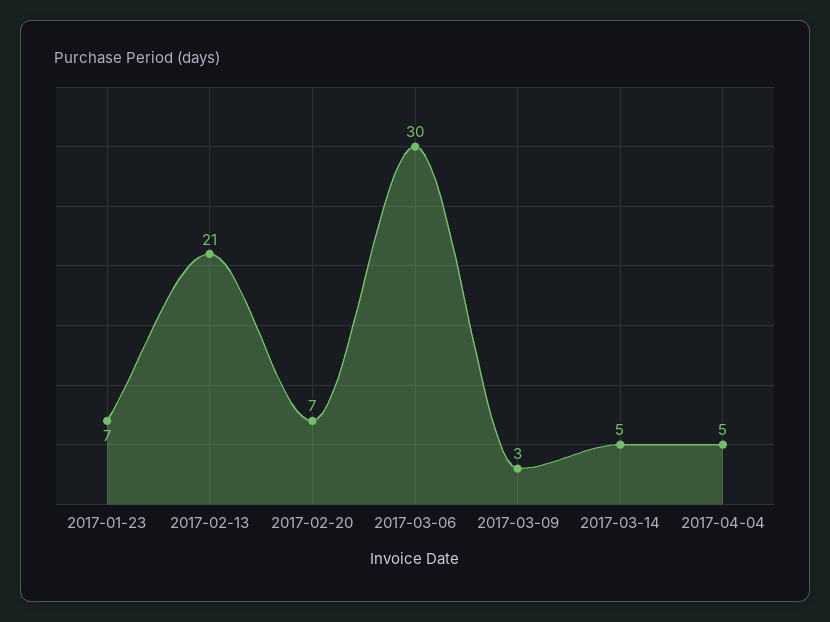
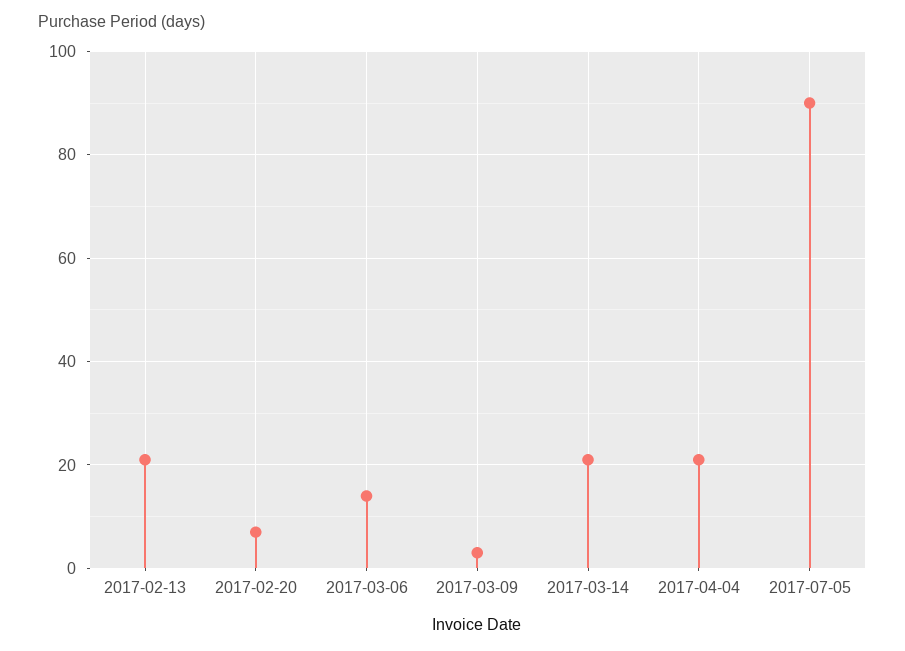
2017-01-23: 7 -> none
2017-03-06: 30 -> 15
2017-03-14: 5 -> 20
2017-04-04: 5 -> 20
2017-07-05: none -> 90

